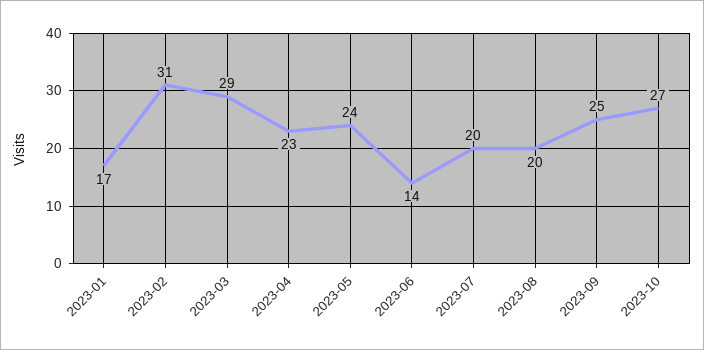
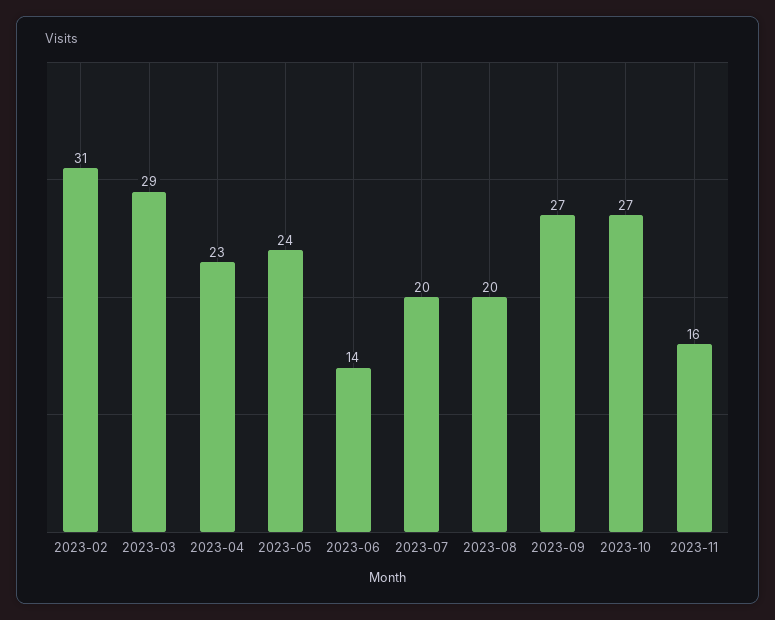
2023-01: 17 -> none
2023-09: 25 -> 27
2023-11: none -> 16

